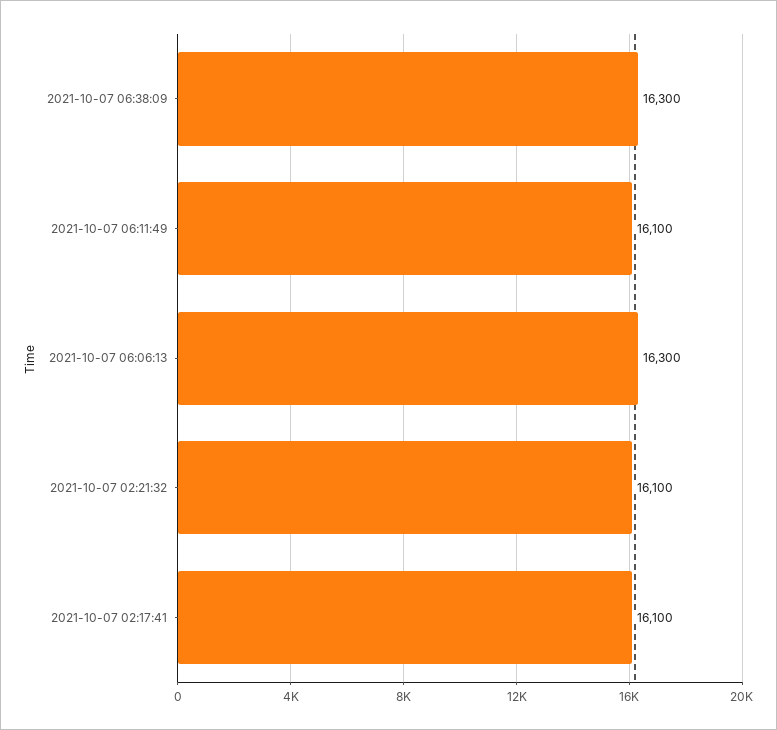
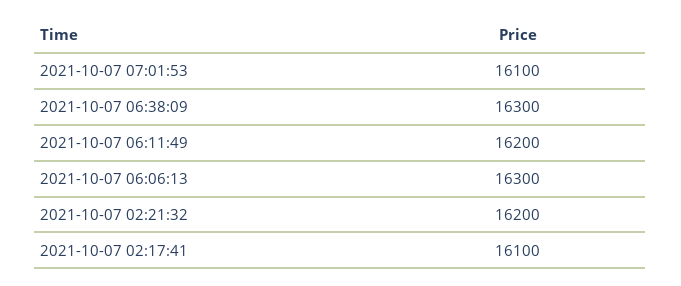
2021-10-07 06:11:49: 16100 -> 16200
2021-10-07 02:21:32: 16100 -> 16200
2021-10-07 07:01:53: none -> 16100

